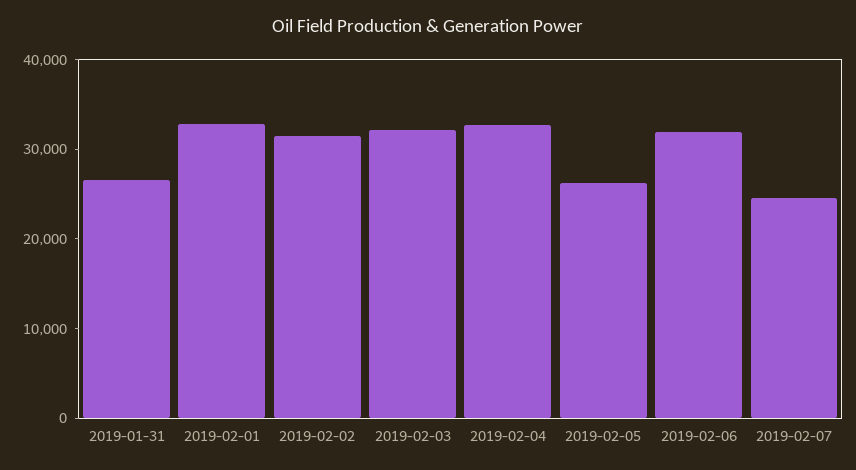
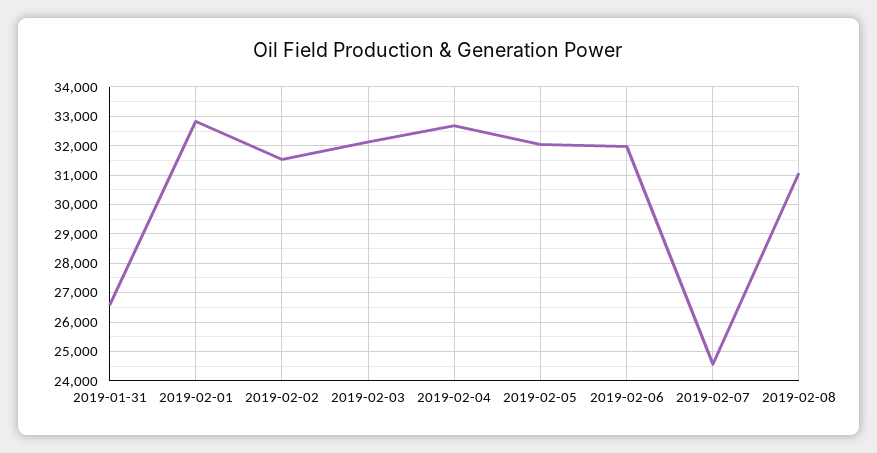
2019-02-05: 26000 -> 32000
2019-02-08: none -> 31000

